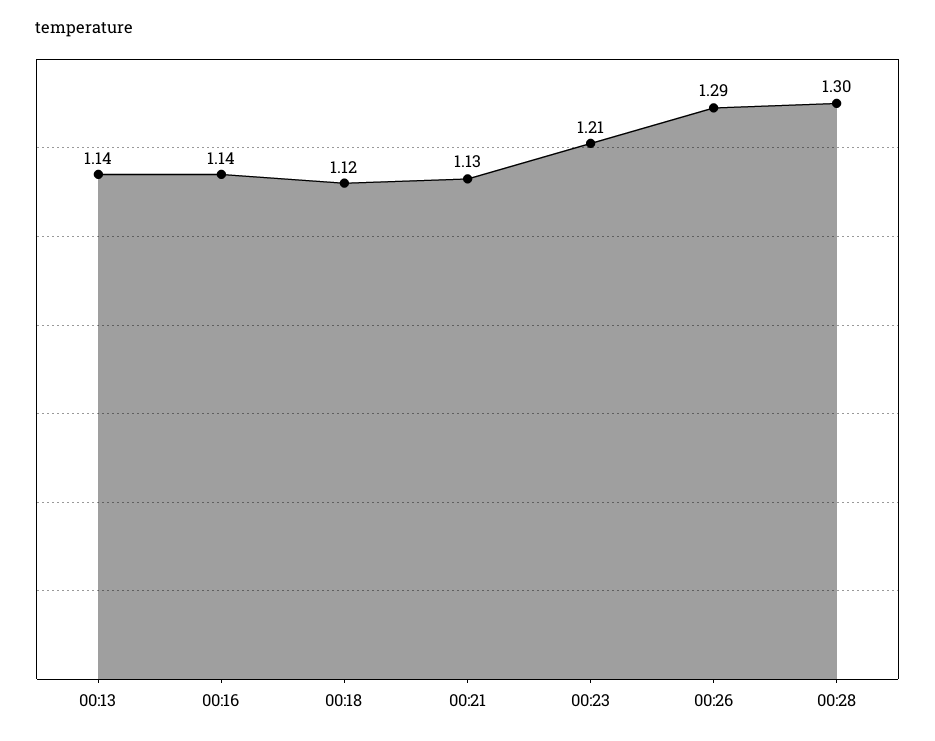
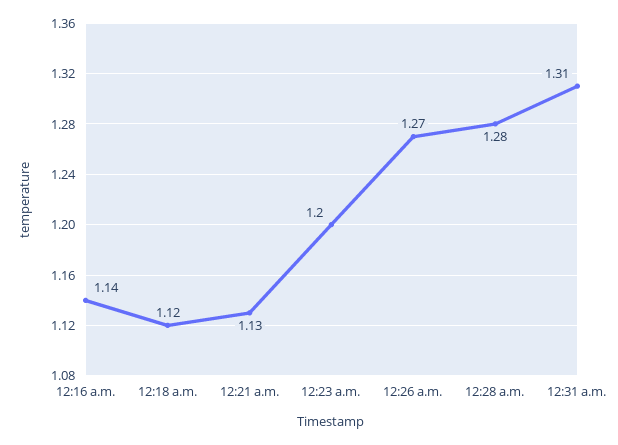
00:13: 1.14 -> none
00:23: 1.21 -> 1.2
00:26: 1.29 -> 1.27
00:28: 1.3 -> 1.28
12:31 a.m.: none -> 1.31

